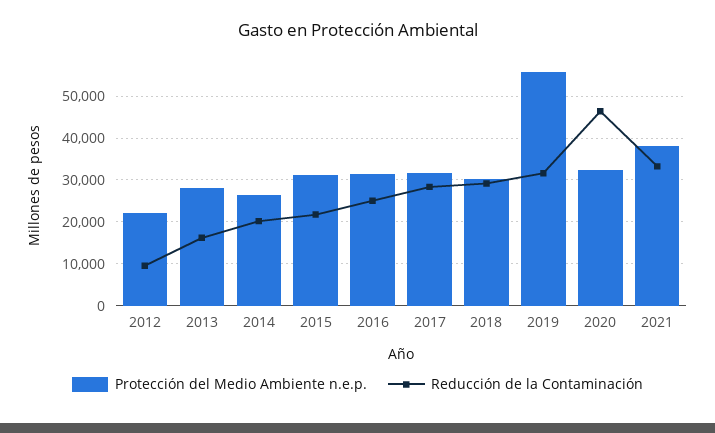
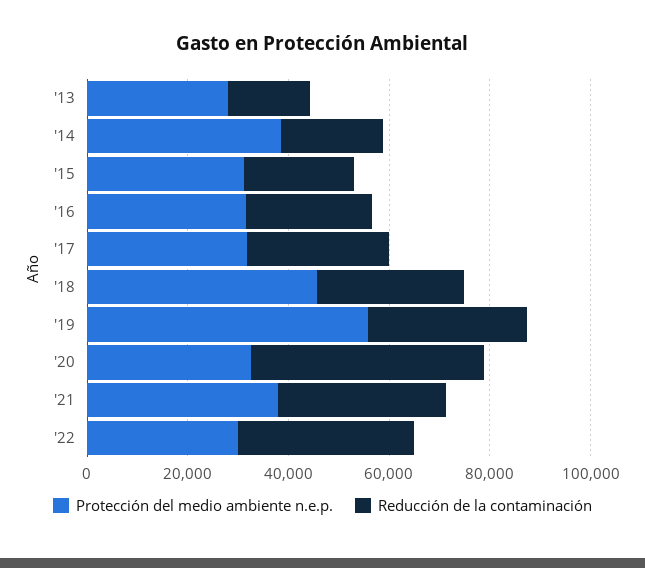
Protección del Medio Ambiente n.e.p., 2012: 22000 -> none
Reducción de la Contaminación, 2012: 10000 -> none
Protección del Medio Ambiente n.e.p., 2014: 26000 -> 40000
Protección del Medio Ambiente n.e.p., 2018: 30000 -> 45000
Protección del Medio Ambiente n.e.p., '22: none -> 30000
Reducción de la Contaminación, '22: none -> 35000

